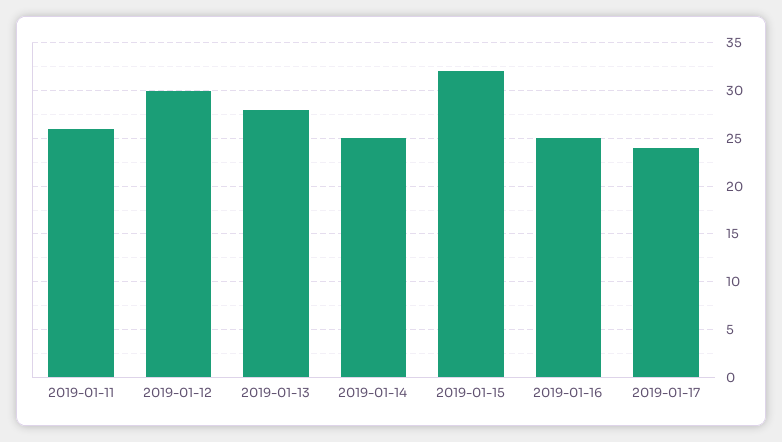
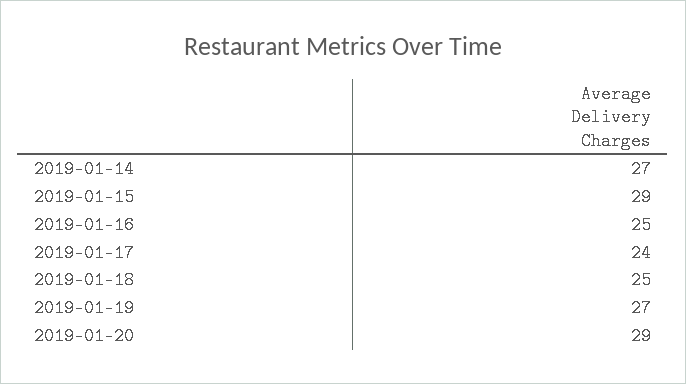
2019-01-11: 26 -> none
2019-01-12: 30 -> none
2019-01-13: 28 -> none
2019-01-14: 25 -> 27
2019-01-15: 32 -> 29
2019-01-18: none -> 25
2019-01-19: none -> 27
2019-01-20: none -> 29

